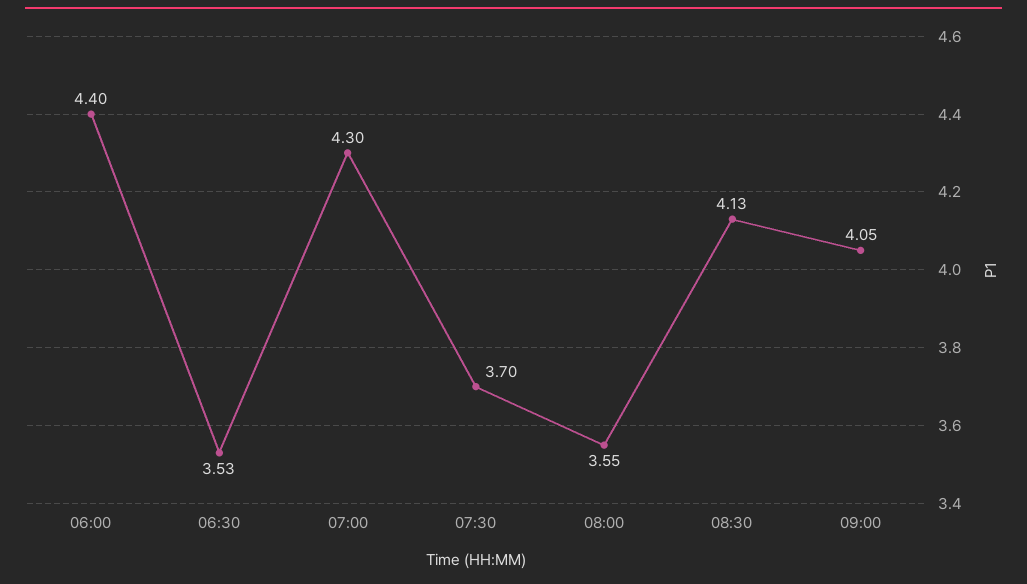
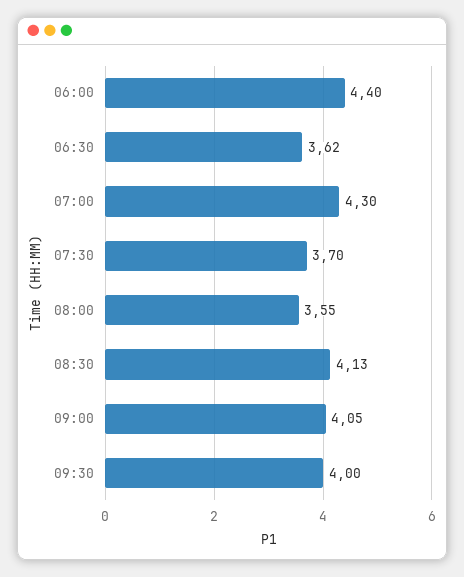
06:30: 3.53 -> 3.62
09:30: none -> 4

